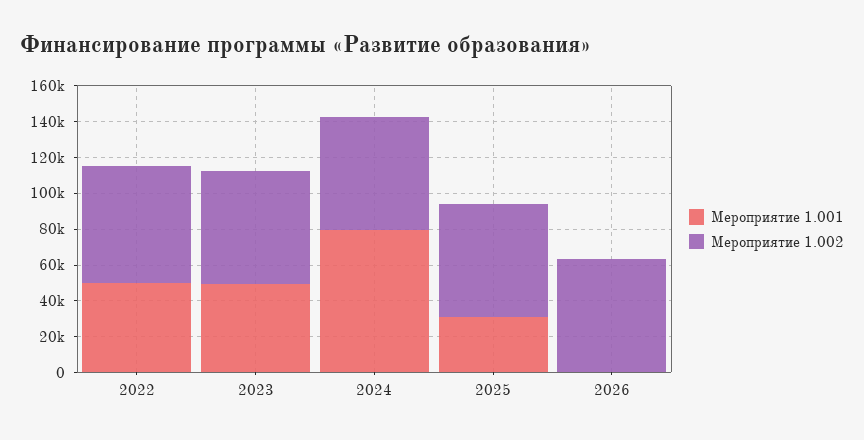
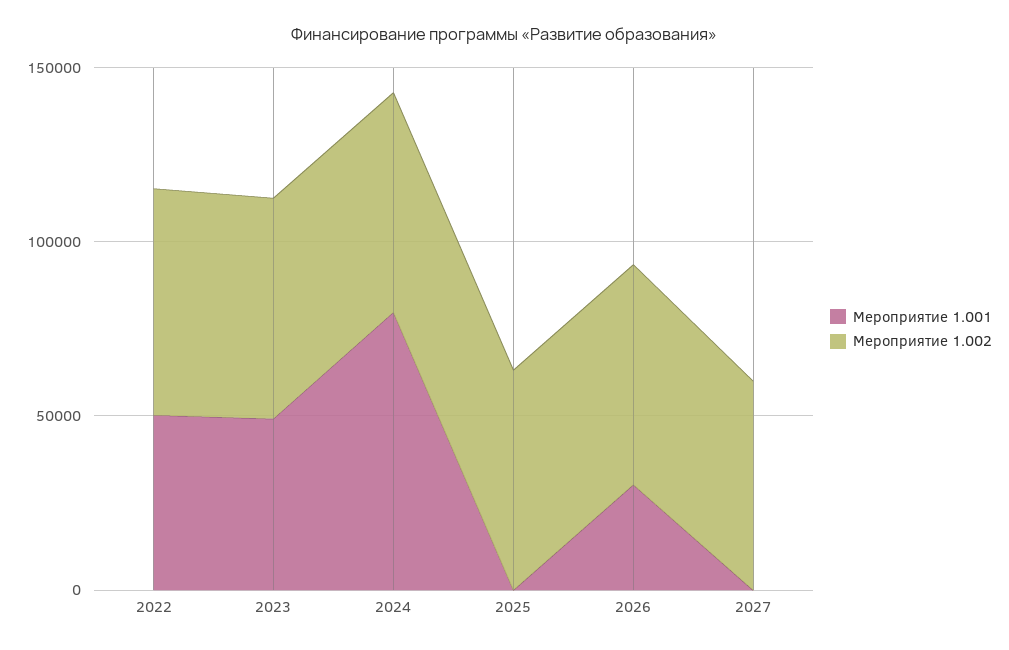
Мероприятие 1.001, 2025: 30000 -> 0
Мероприятие 1.001, 2026: 0 -> 30000
Мероприятие 1.001, 2027: none -> 0
Мероприятие 1.002, 2027: none -> 60000

